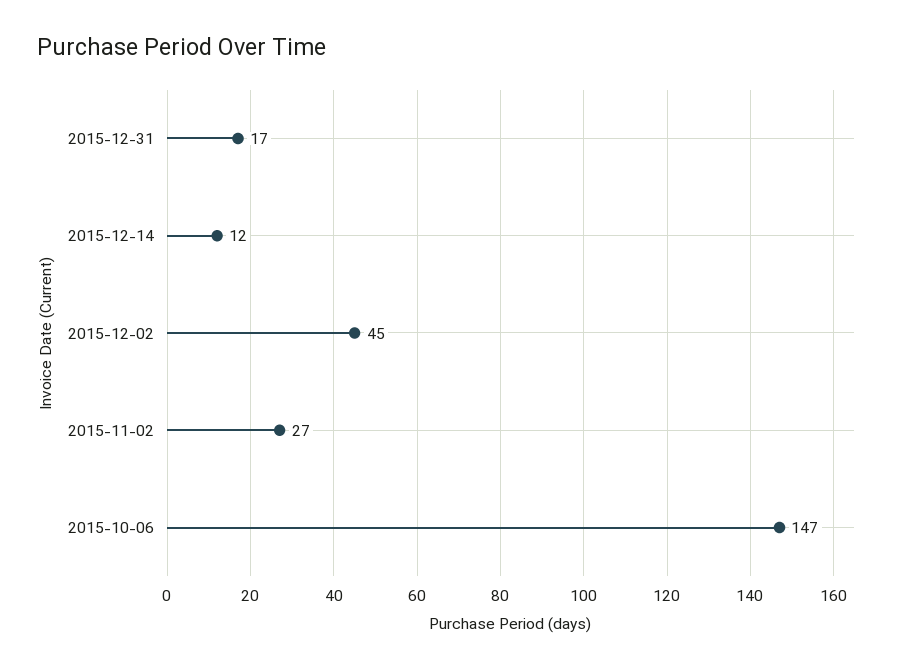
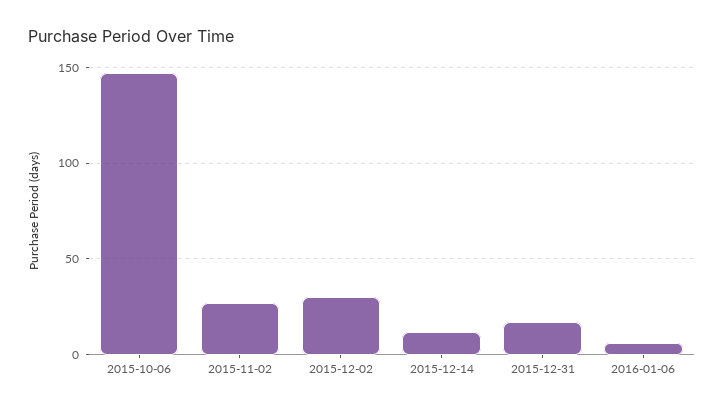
2015-12-02: 45 -> 30
2016-01-06: none -> 5

